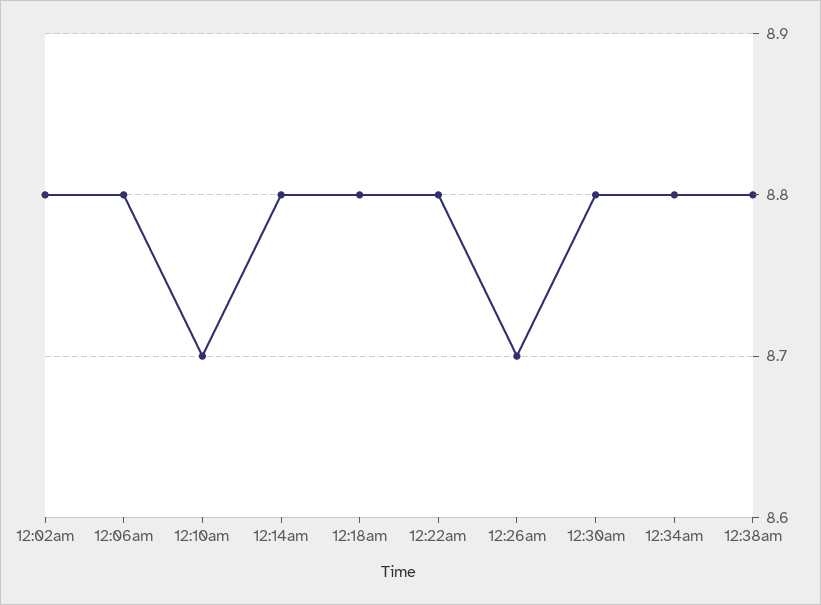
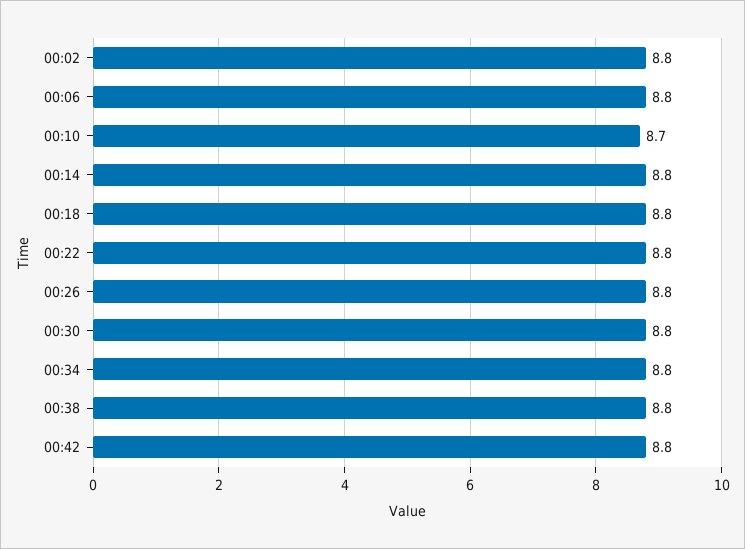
12:26am: 8.7 -> 8.8
00:42: none -> 8.8

